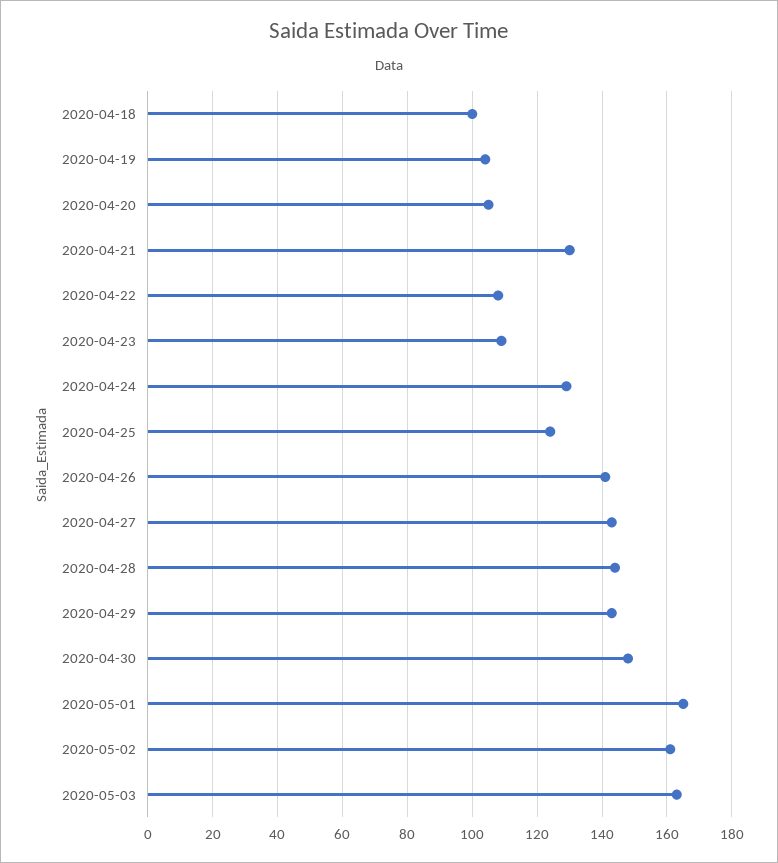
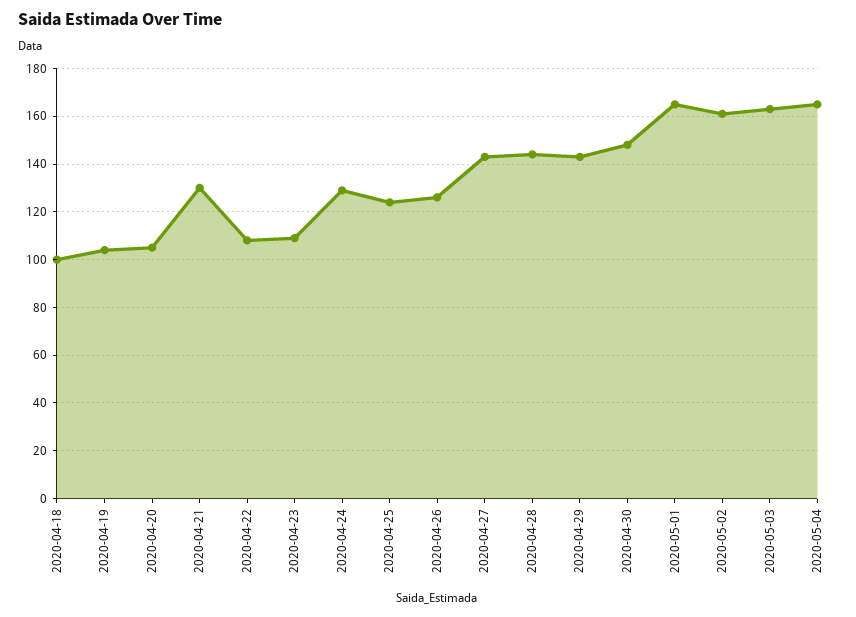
2020-04-26: 140 -> 125
2020-05-04: none -> 165

